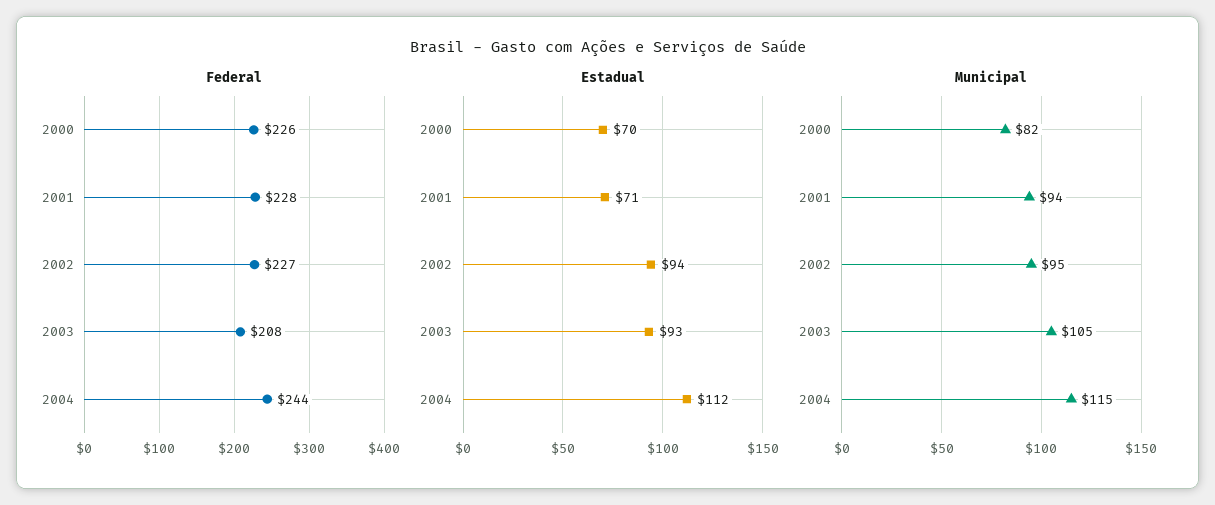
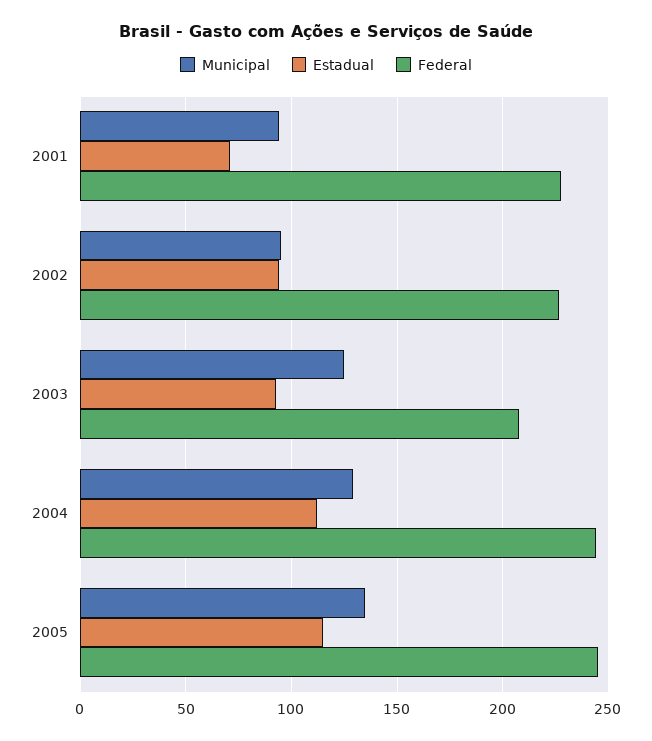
Federal, 2000: 226 -> none
Estadual, 2000: 70 -> none
Municipal, 2000: 82 -> none
Municipal, 2003: 105 -> 125
Municipal, 2004: 115 -> 130
Municipal, 2005: none -> 135
Estadual, 2005: none -> 115
Federal, 2005: none -> 245

